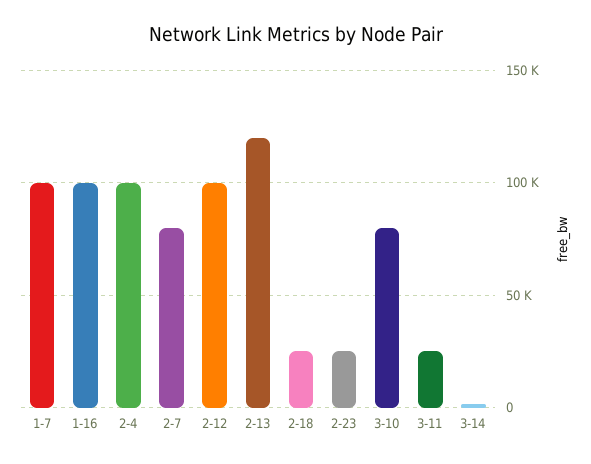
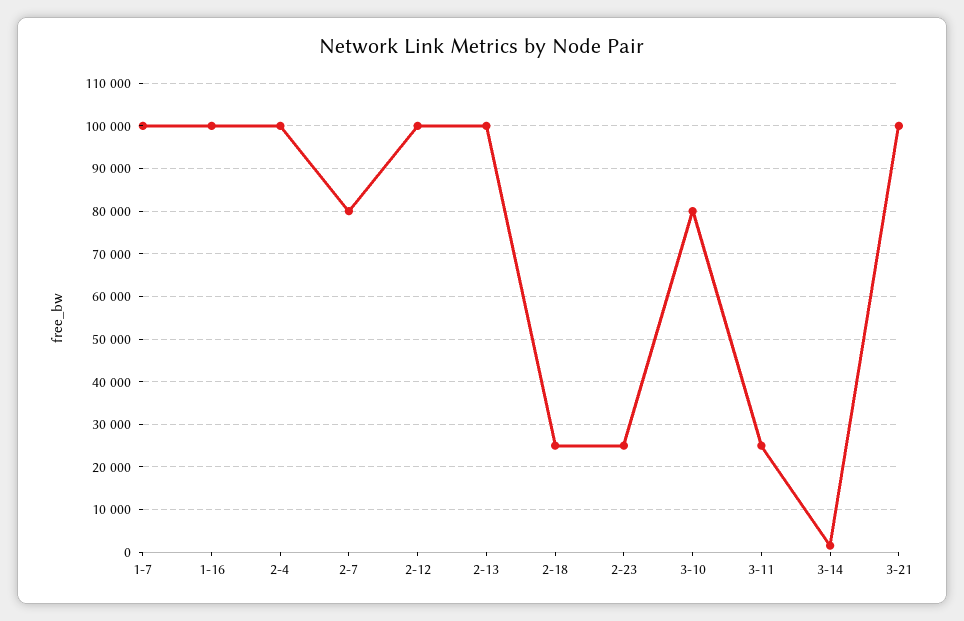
2-13: 120000 -> 100000
3-21: none -> 100000

